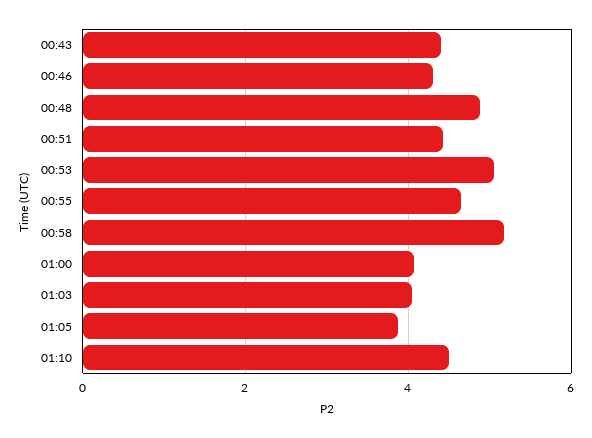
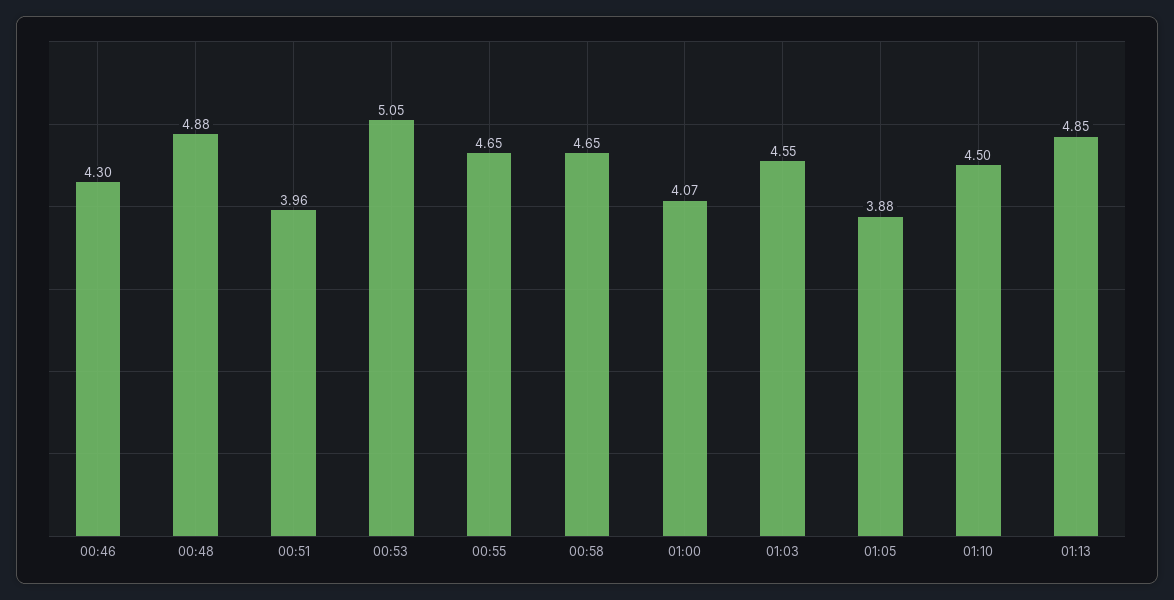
00:43: 4.4 -> none
00:51: 4.4 -> 3.96
00:58: 5.2 -> 4.65
01:03: 4 -> 4.55
01:13: none -> 4.85

